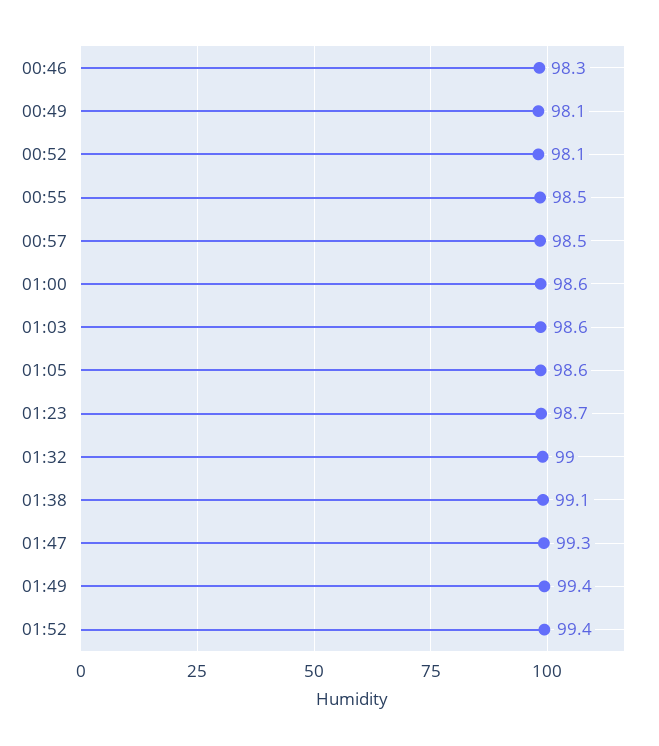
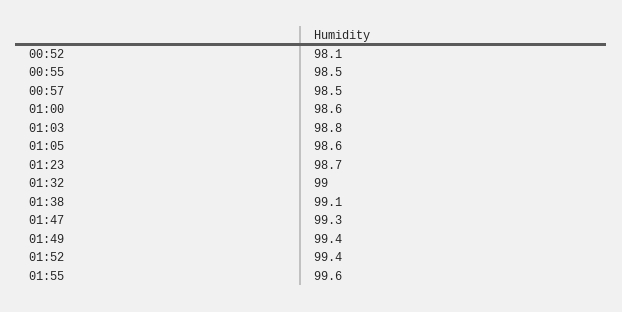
00:46: 98.3 -> none
00:49: 98.1 -> none
01:03: 98.6 -> 98.8
01:55: none -> 99.6

